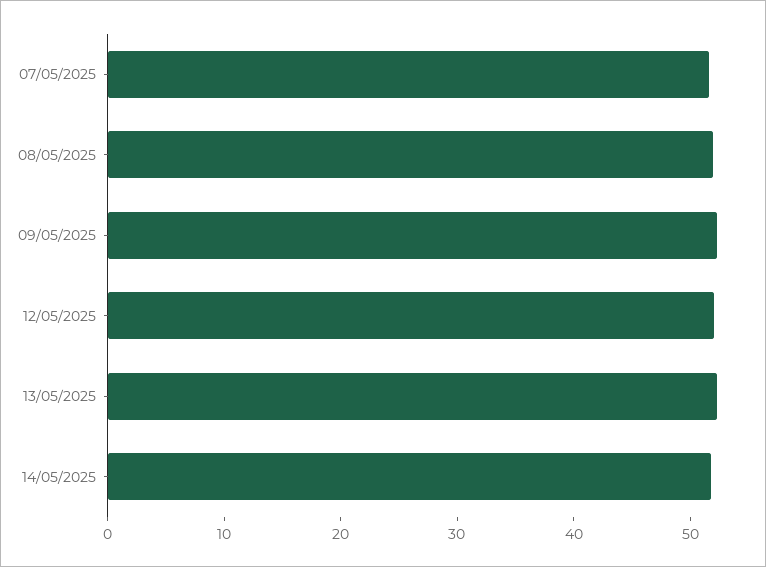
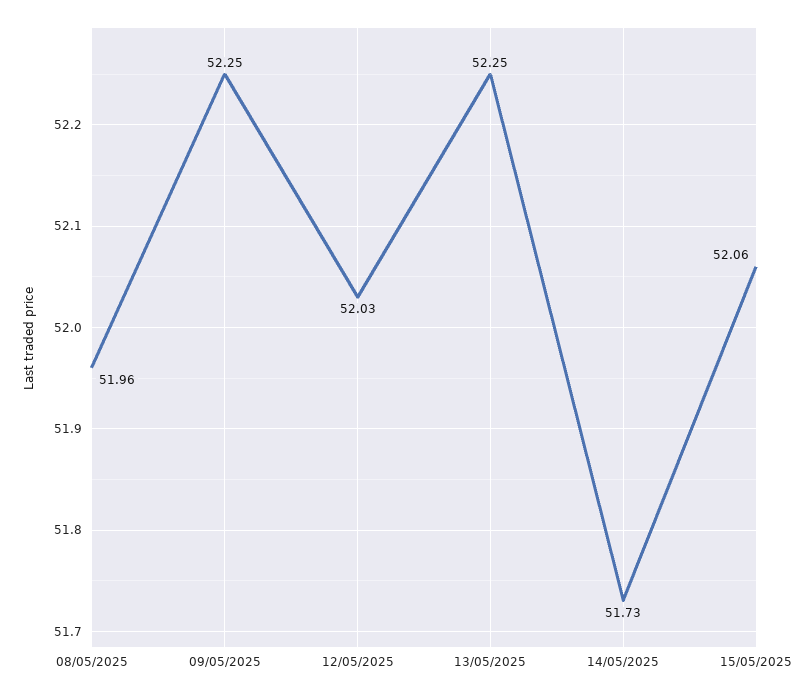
07/05/2025: 52 -> none
15/05/2025: none -> 52.06

